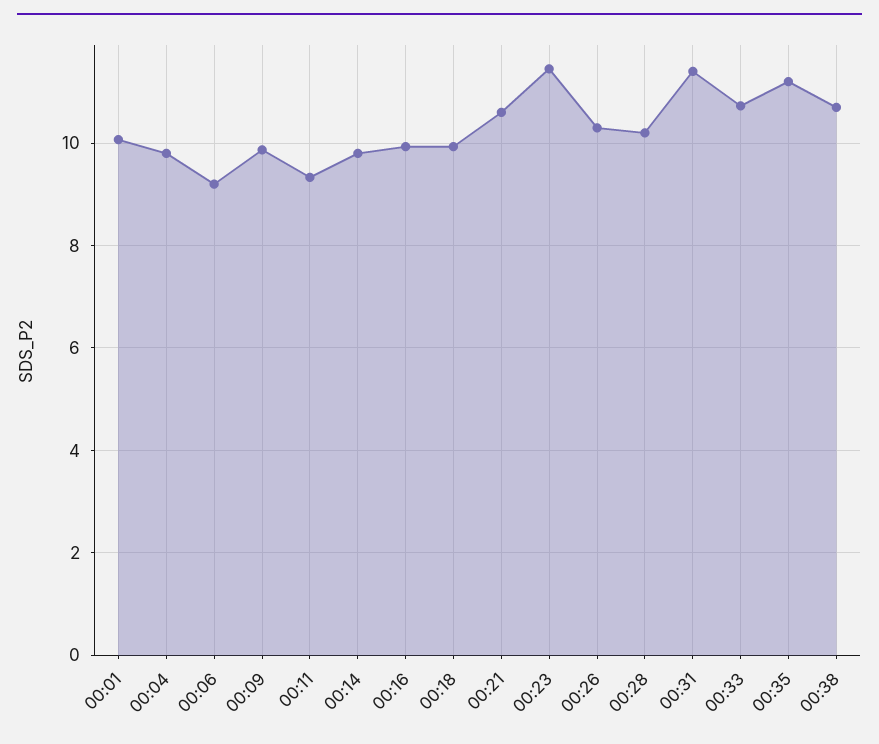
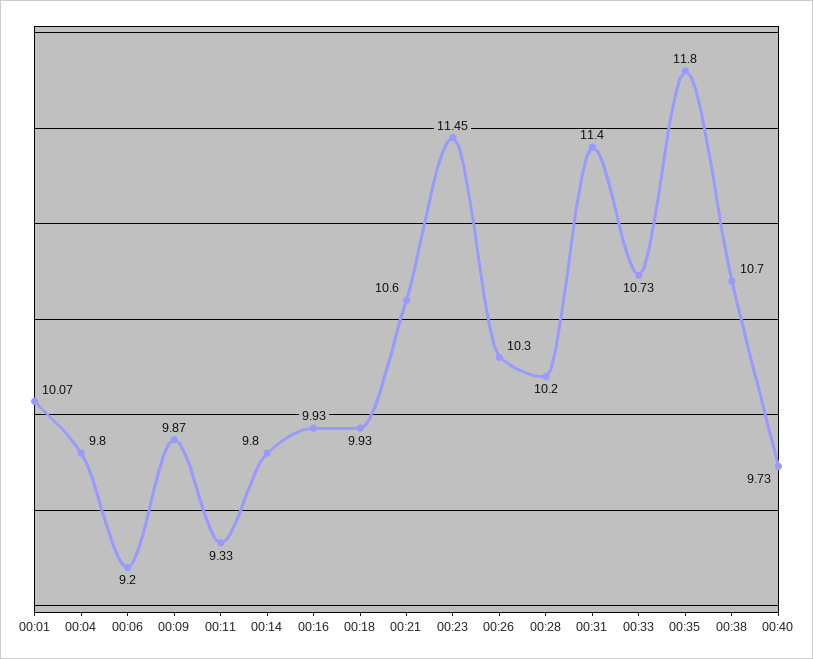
00:35: 11.2 -> 11.8
00:40: none -> 9.73

